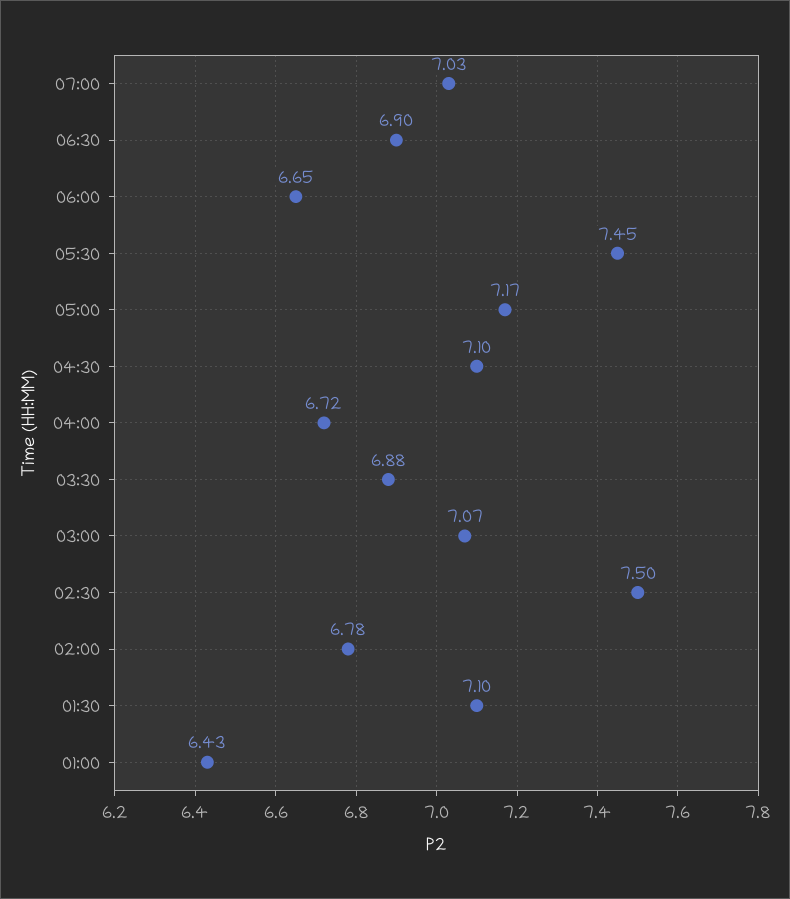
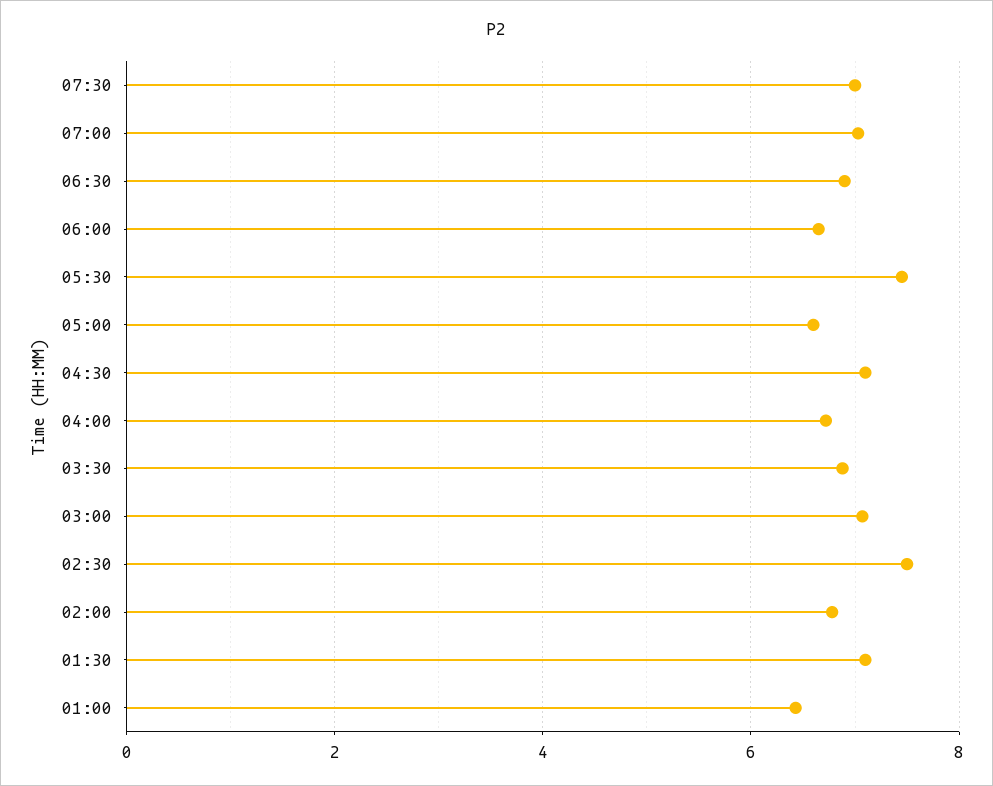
05:00: 7.17 -> 6.6
07:30: none -> 7

